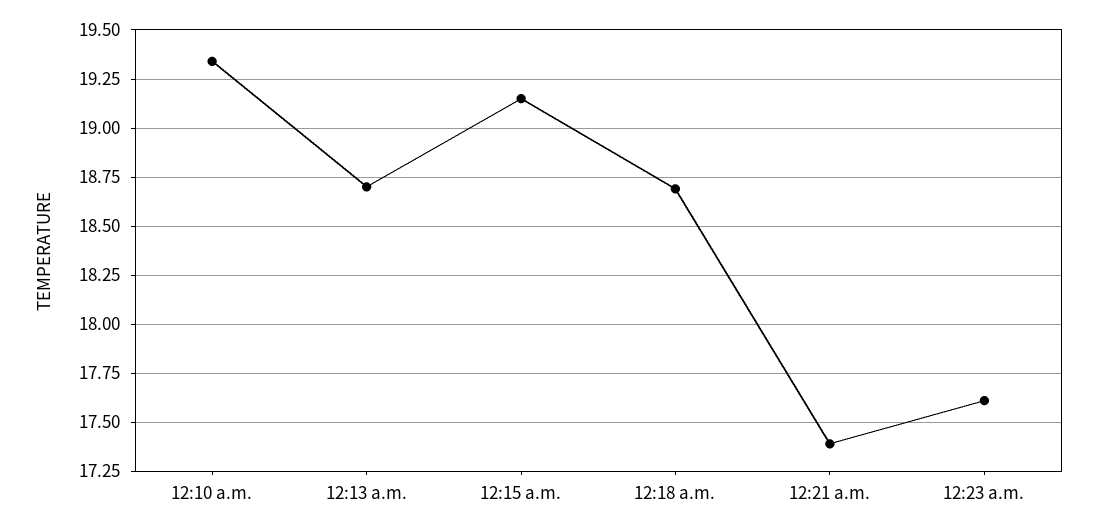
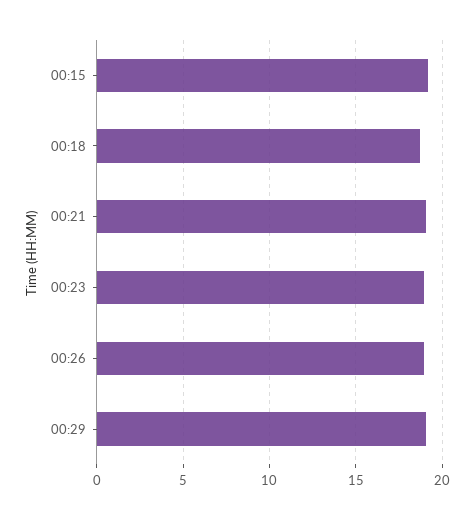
12:10 a.m.: 19.35 -> none
12:13 a.m.: 18.7 -> none
12:21 a.m.: 17.4 -> 19
12:23 a.m.: 17.6 -> 19
00:26: none -> 19
00:29: none -> 19

